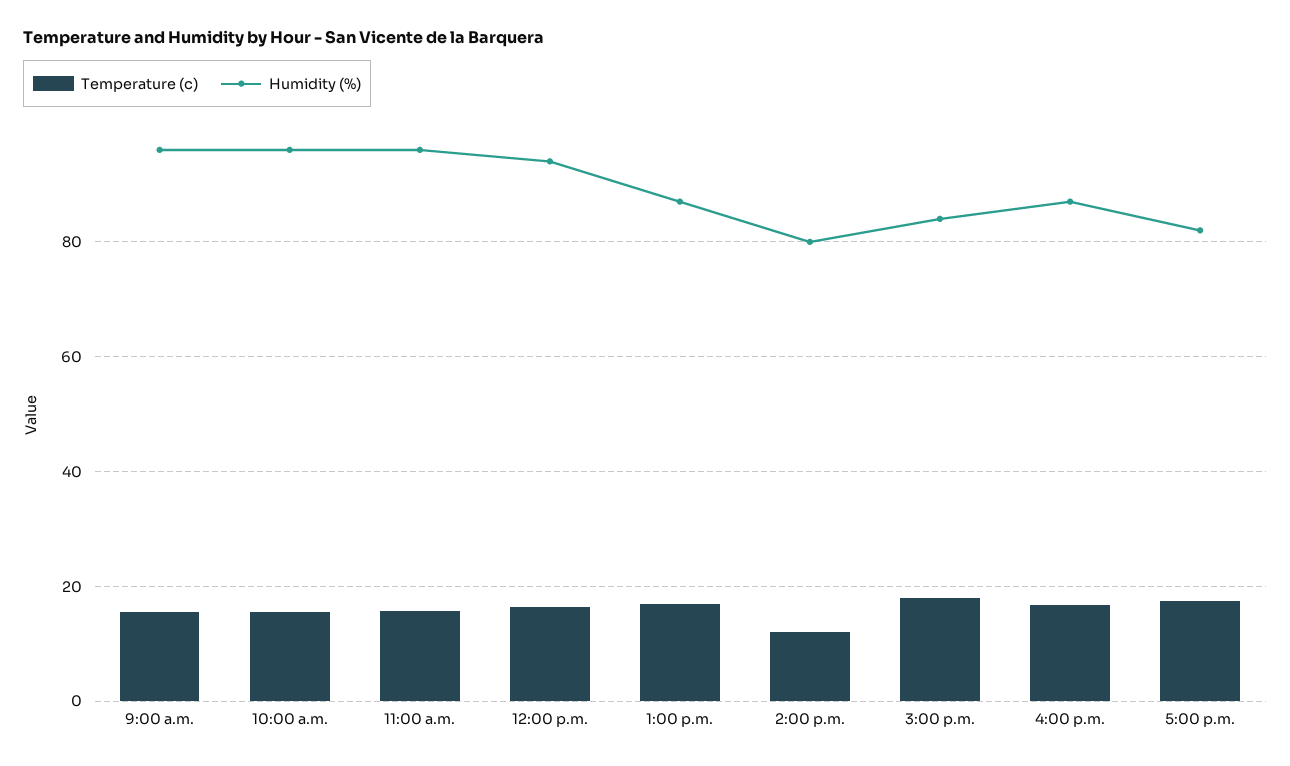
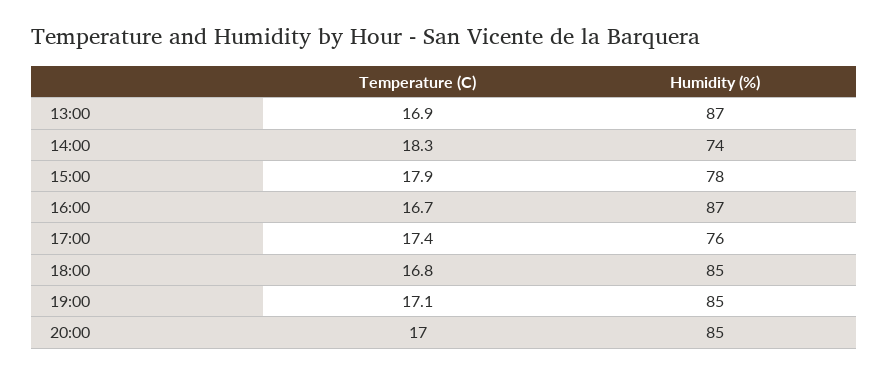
Temperature (c), 9:00 a.m.: 16 -> none
Humidity (%), 9:00 a.m.: 96 -> none
Temperature (c), 10:00 a.m.: 16 -> none
Humidity (%), 10:00 a.m.: 96 -> none
Temperature (c), 11:00 a.m.: 16 -> none
Humidity (%), 11:00 a.m.: 96 -> none
Temperature (c), 12:00 p.m.: 16 -> none
Humidity (%), 12:00 p.m.: 94 -> none
Temperature (c), 2:00 p.m.: 12 -> 18.3
Humidity (%), 2:00 p.m.: 80 -> 74
Humidity (%), 3:00 p.m.: 84 -> 78
Humidity (%), 5:00 p.m.: 82 -> 76
Temperature (c), 18:00: none -> 16.8
Humidity (%), 18:00: none -> 85
Temperature (c), 19:00: none -> 17.1
Humidity (%), 19:00: none -> 85
Temperature (c), 20:00: none -> 17
Humidity (%), 20:00: none -> 85

